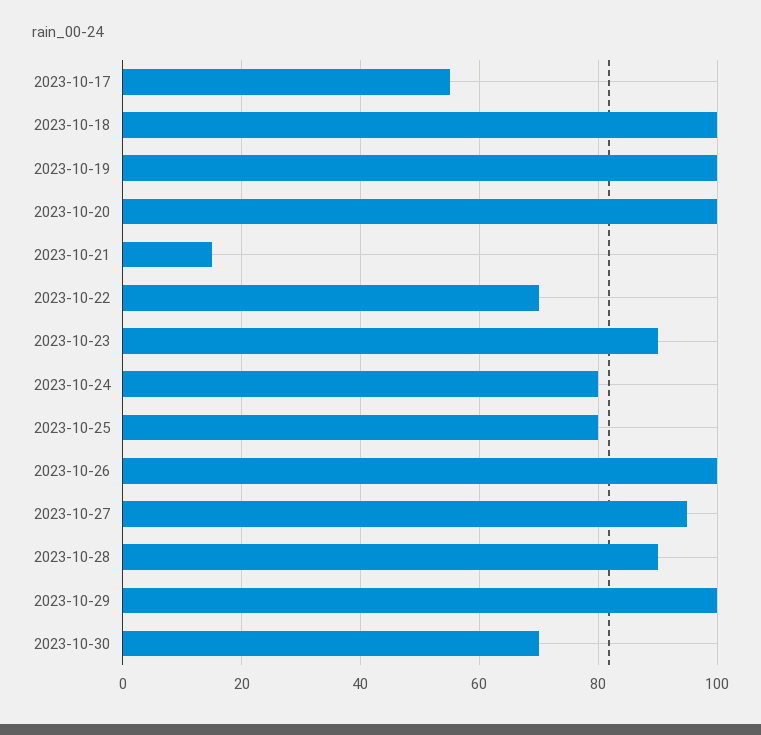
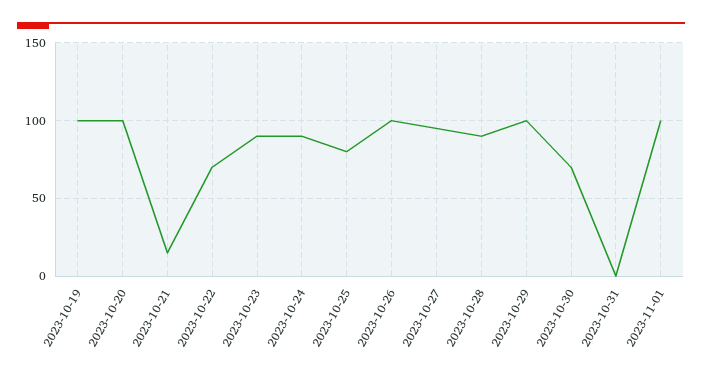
2023-10-17: 55 -> none
2023-10-18: 100 -> none
2023-10-24: 80 -> 90
2023-10-31: none -> 0
2023-11-01: none -> 100

